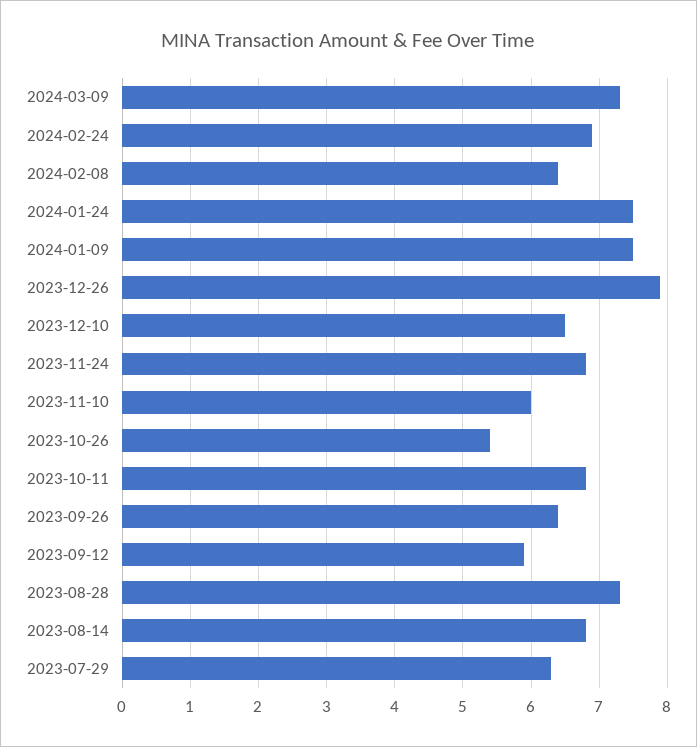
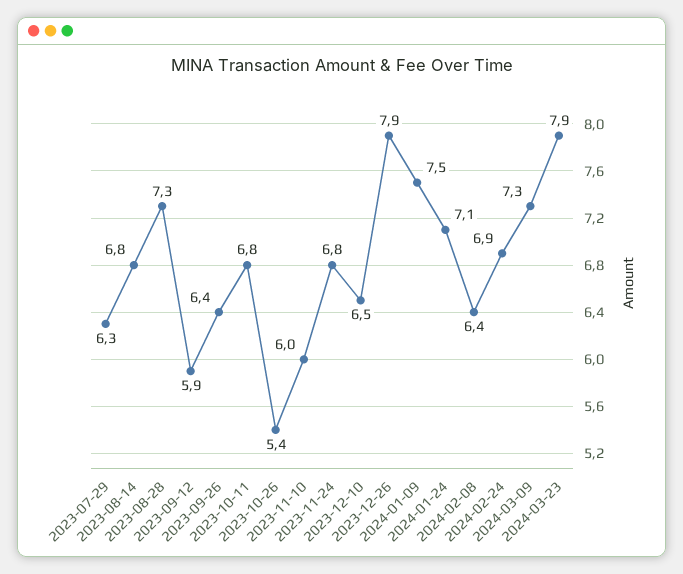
2024-01-24: 7.5 -> 7.1
2024-03-23: none -> 7.9

